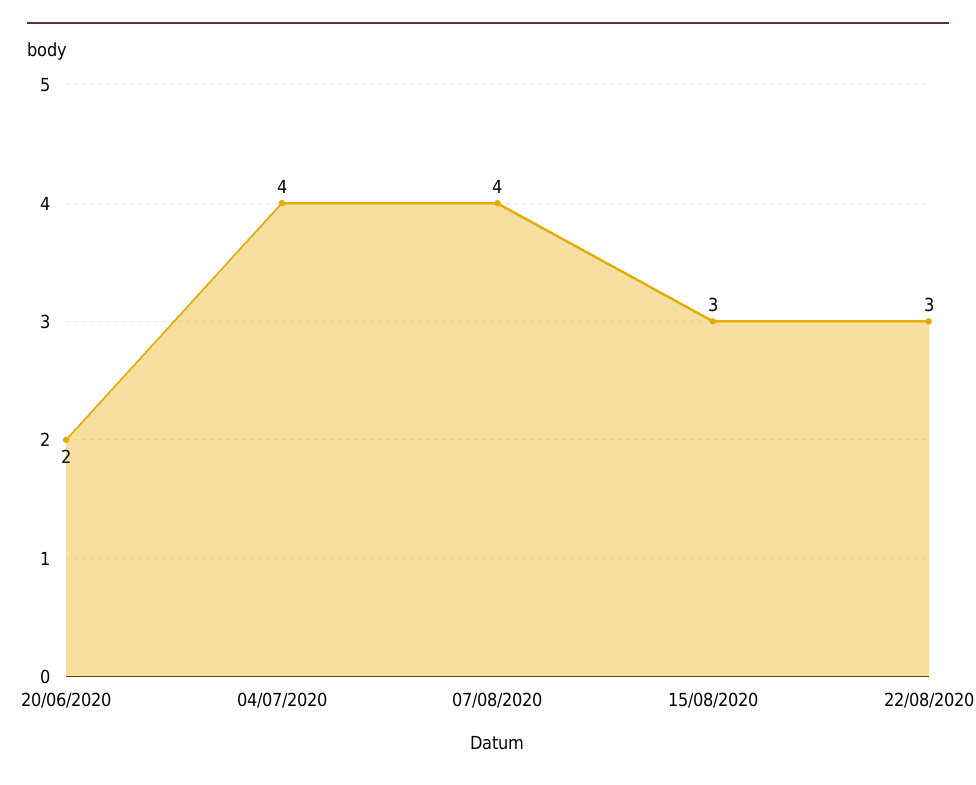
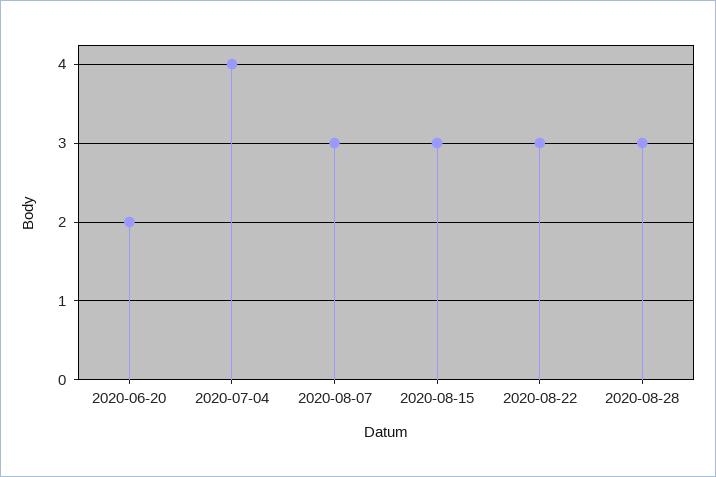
07/08/2020: 4 -> 3
2020-08-28: none -> 3

